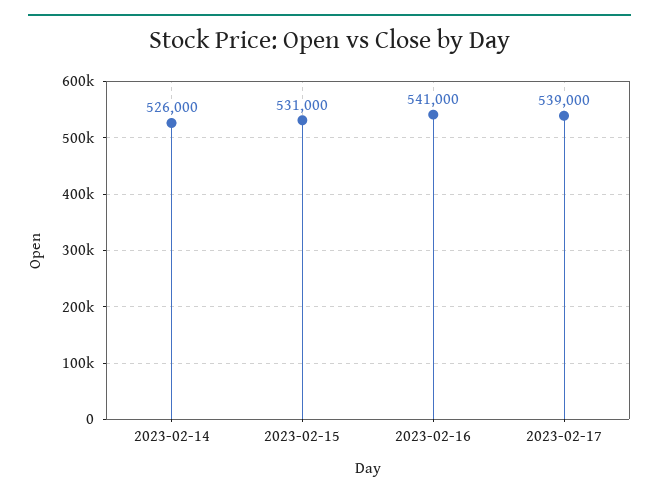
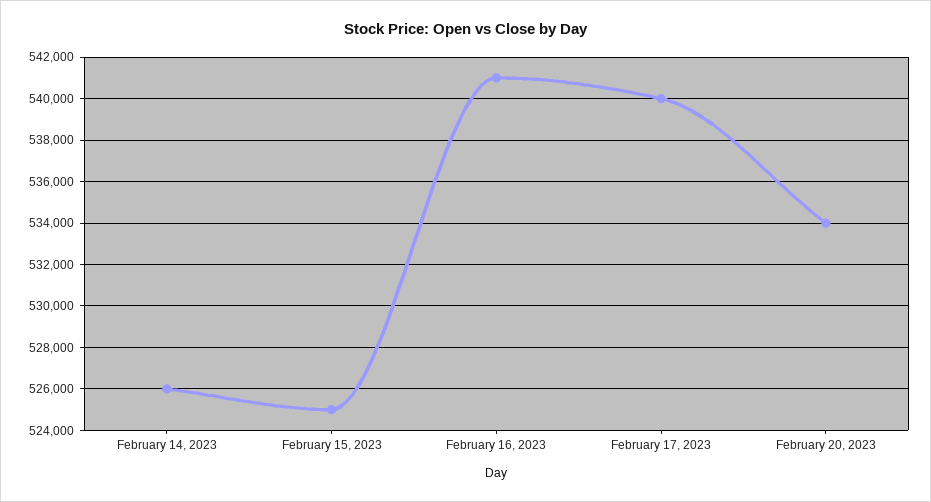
2023-02-15: 531000 -> 525000
2023-02-17: 539000 -> 540000
February 20, 2023: none -> 534000

